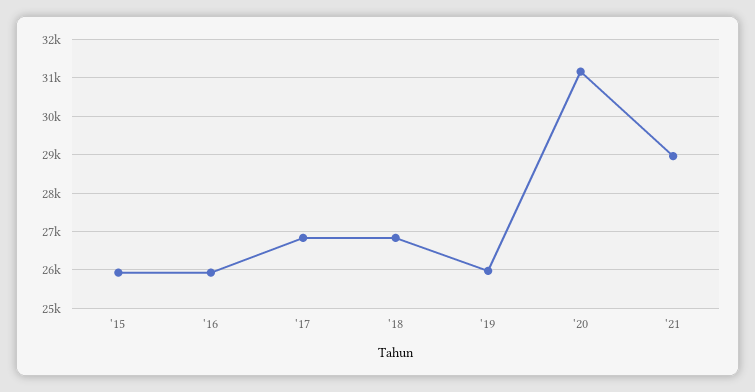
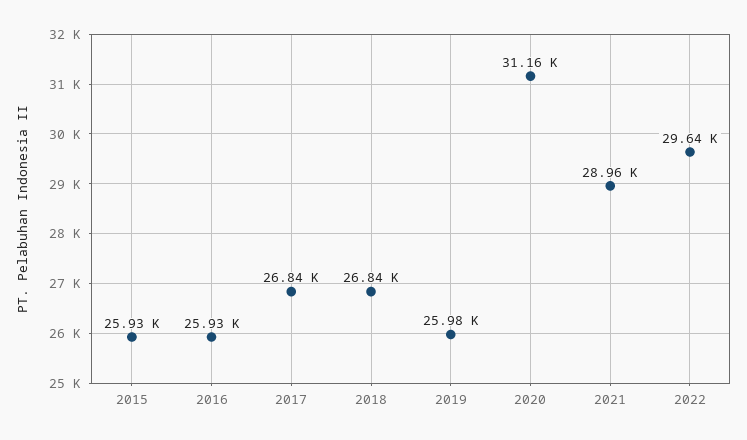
2022: none -> 29640

